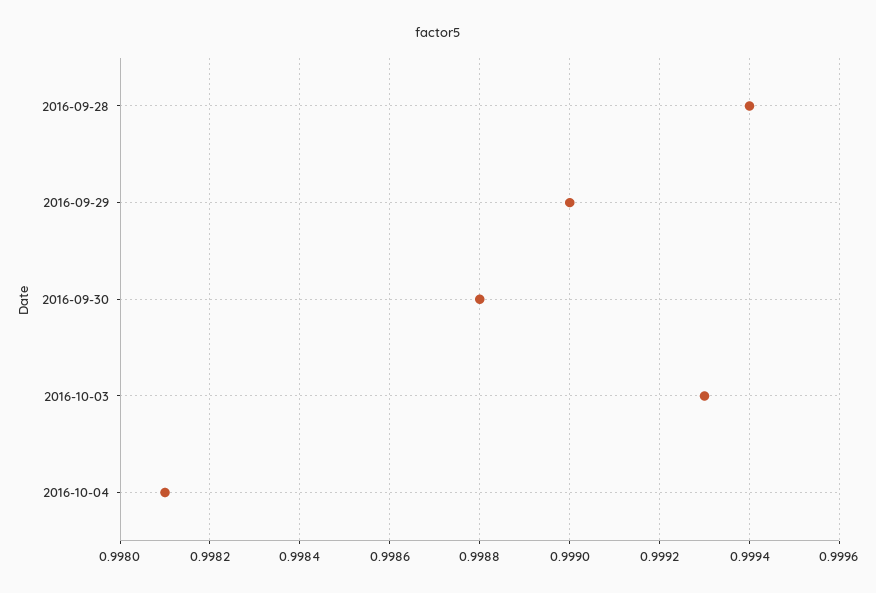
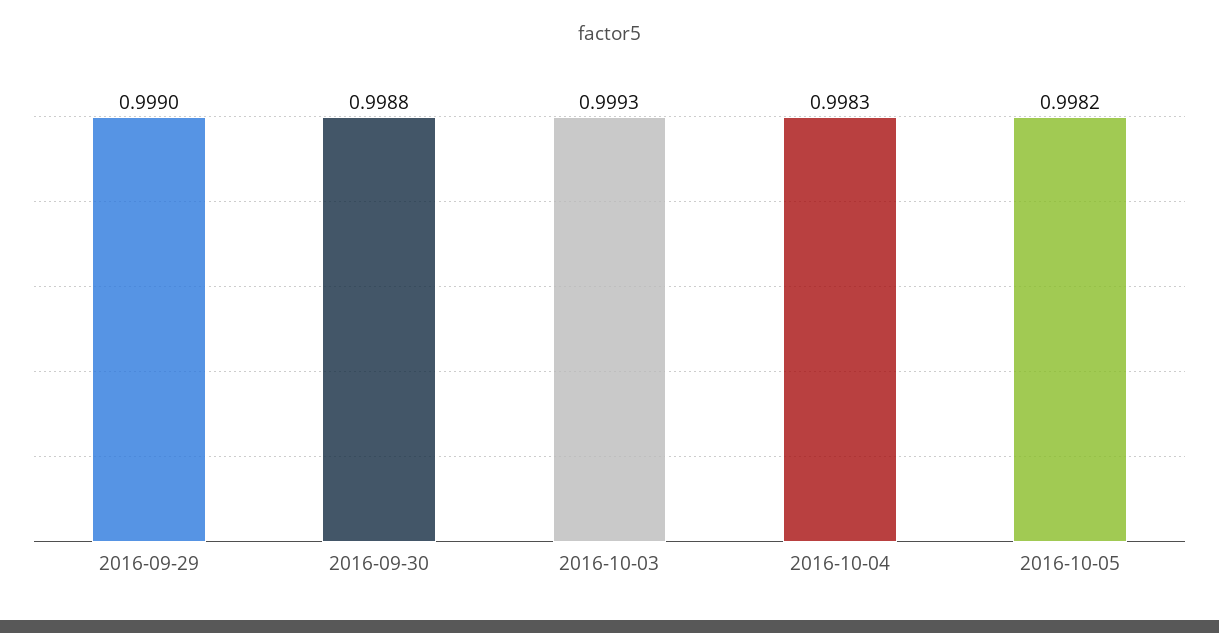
2016-09-28: 0.9994 -> none
2016-10-04: 0.9981 -> 0.9983
2016-10-05: none -> 0.9982

